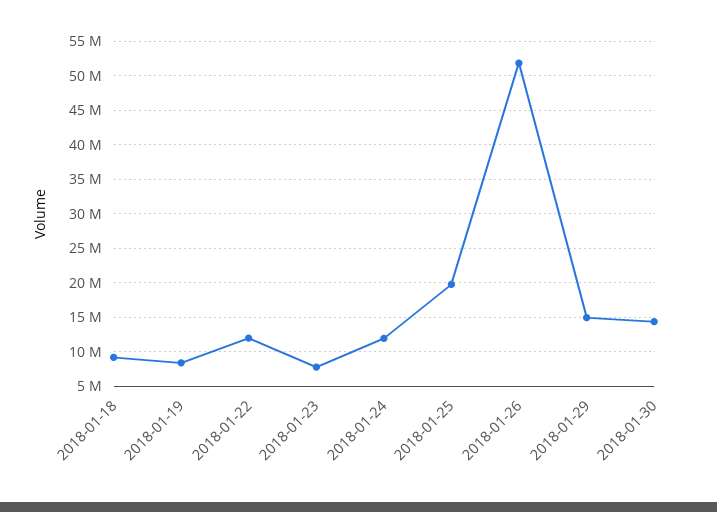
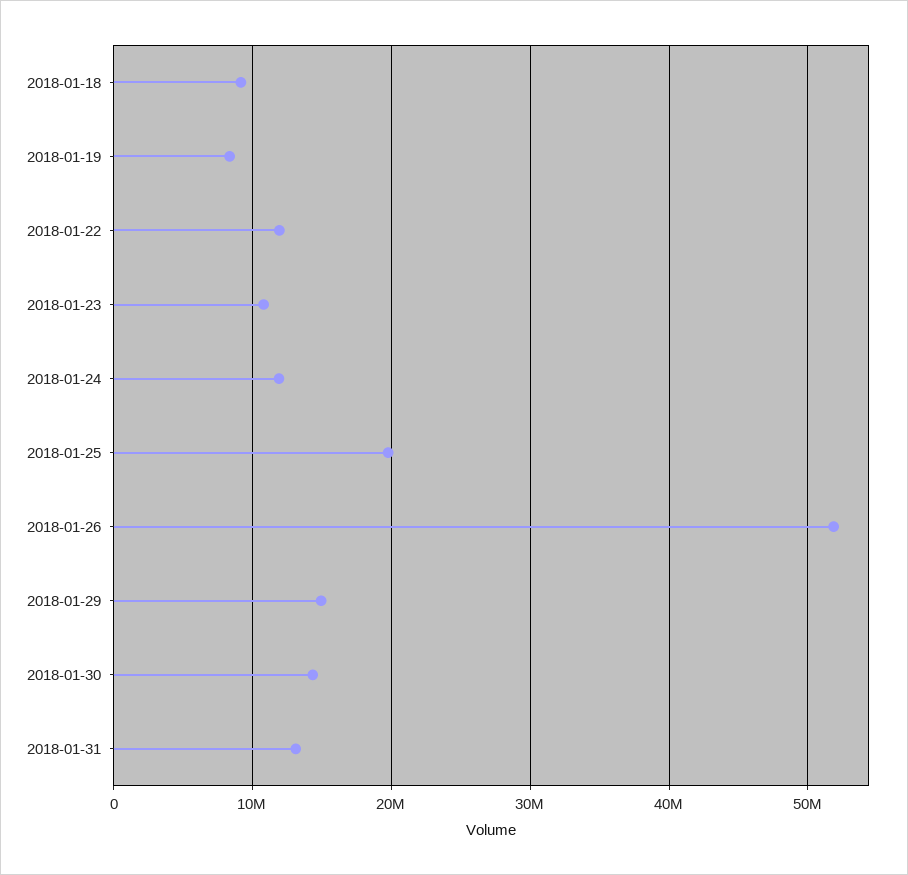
2018-01-23: 8000000 -> 11000000
2018-01-31: none -> 13000000

